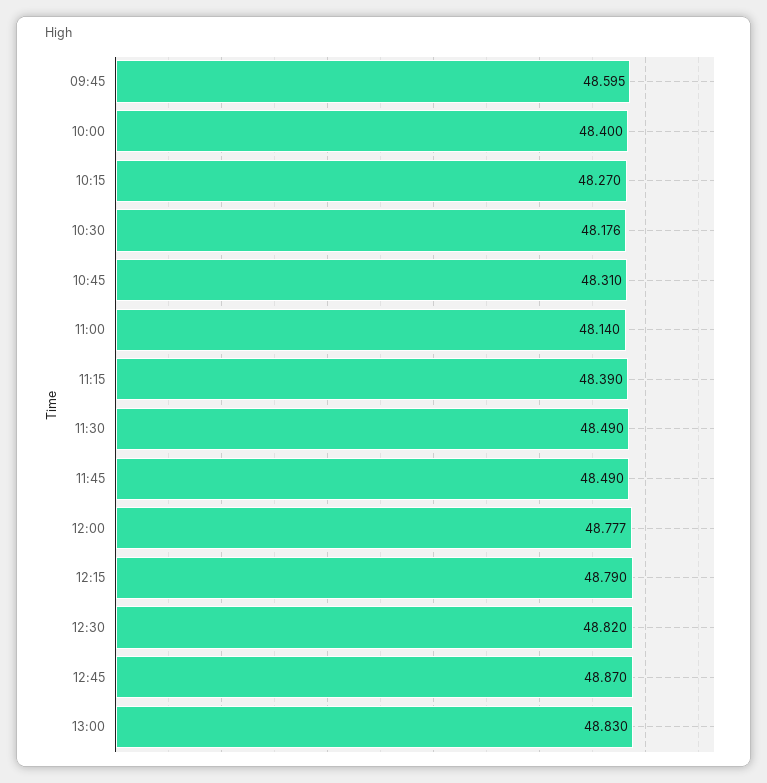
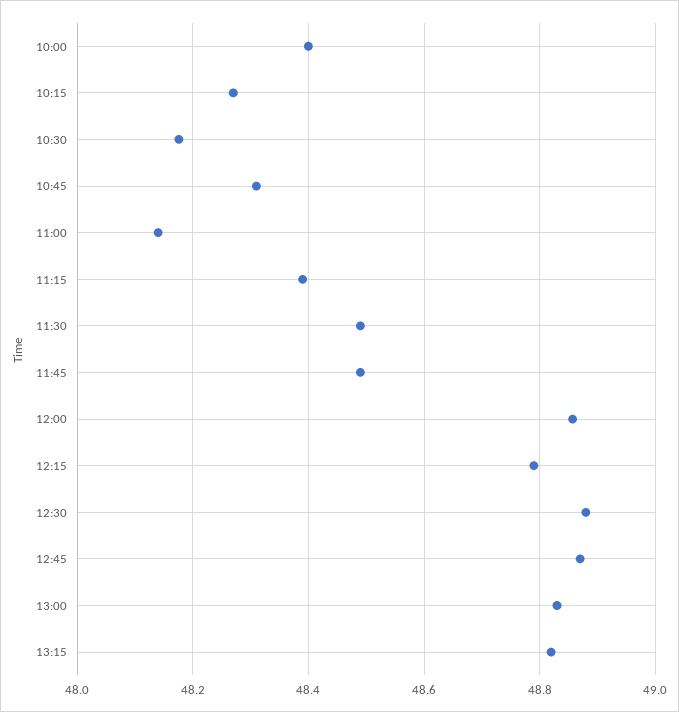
09:45: 48.595 -> none
12:00: 48.777 -> 48.86
12:30: 48.82 -> 48.88
13:15: none -> 48.82

